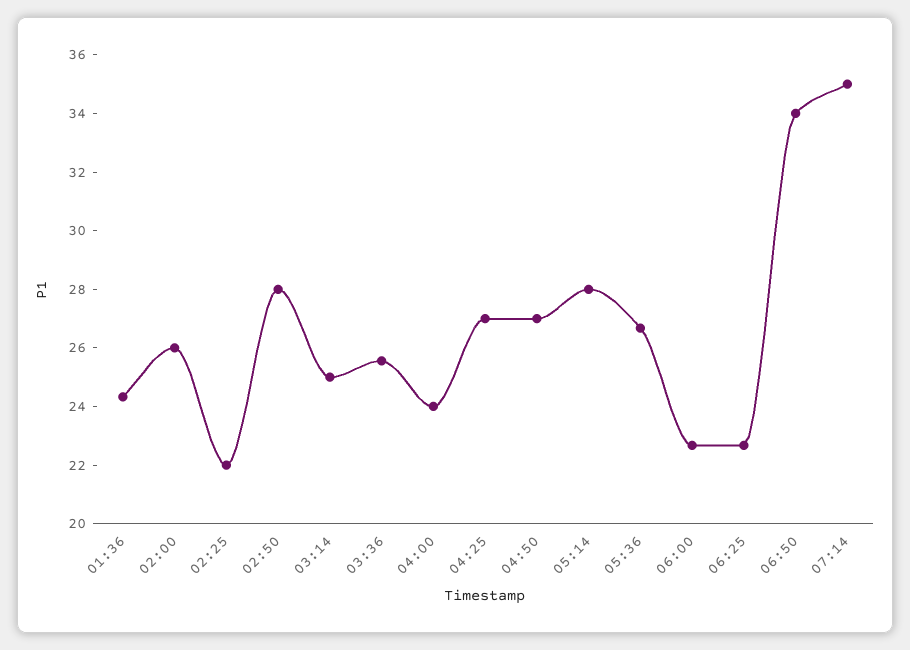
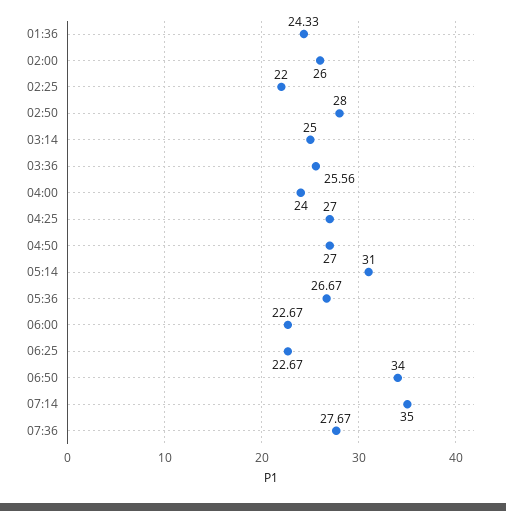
05:14: 28 -> 31
07:36: none -> 27.67

